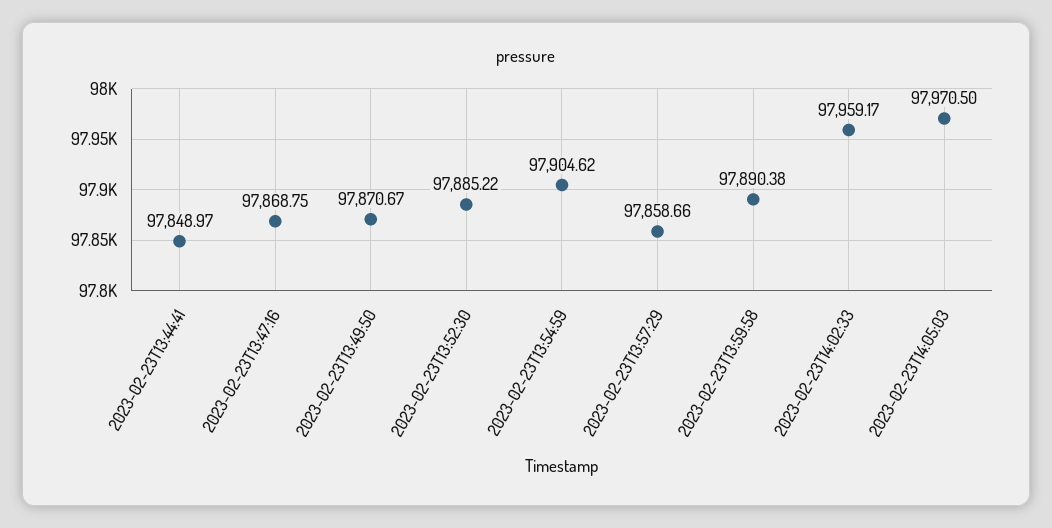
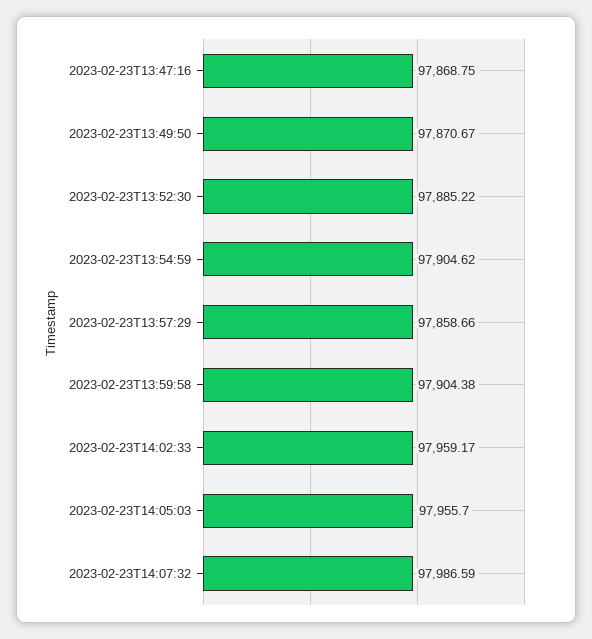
2023-02-23T13:44:41: 97848.97 -> none
2023-02-23T13:59:58: 97890.38 -> 97904.38
2023-02-23T14:05:03: 97970.5 -> 97955.7
2023-02-23T14:07:32: none -> 97986.59

